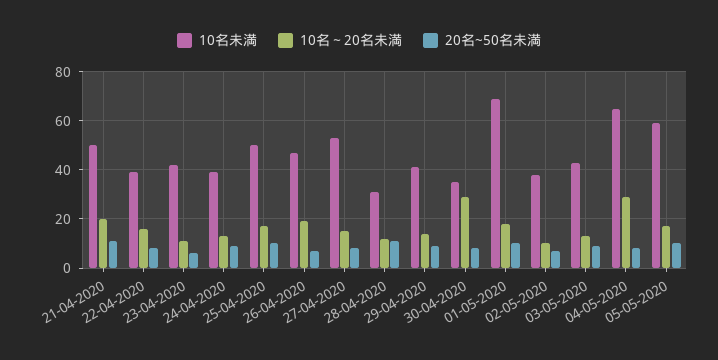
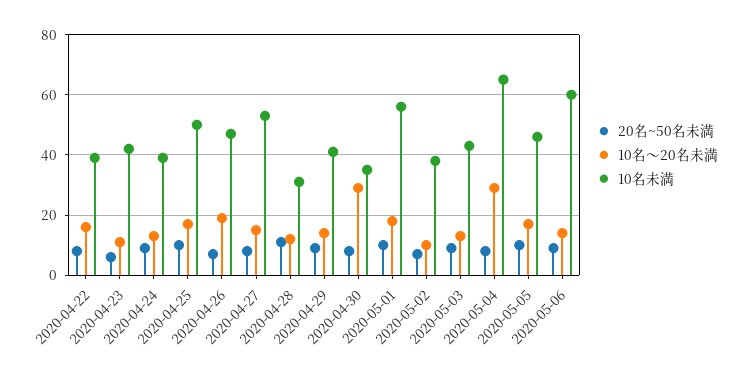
10名未満, 21-04-2020: 50 -> none
10名～20名未満, 21-04-2020: 20 -> none
20名~50名未満, 21-04-2020: 10 -> none
10名未満, 01-05-2020: 70 -> 55
10名未満, 05-05-2020: 60 -> 45
20名~50名未満, 2020-05-06: none -> 10
10名～20名未満, 2020-05-06: none -> 15
10名未満, 2020-05-06: none -> 60

